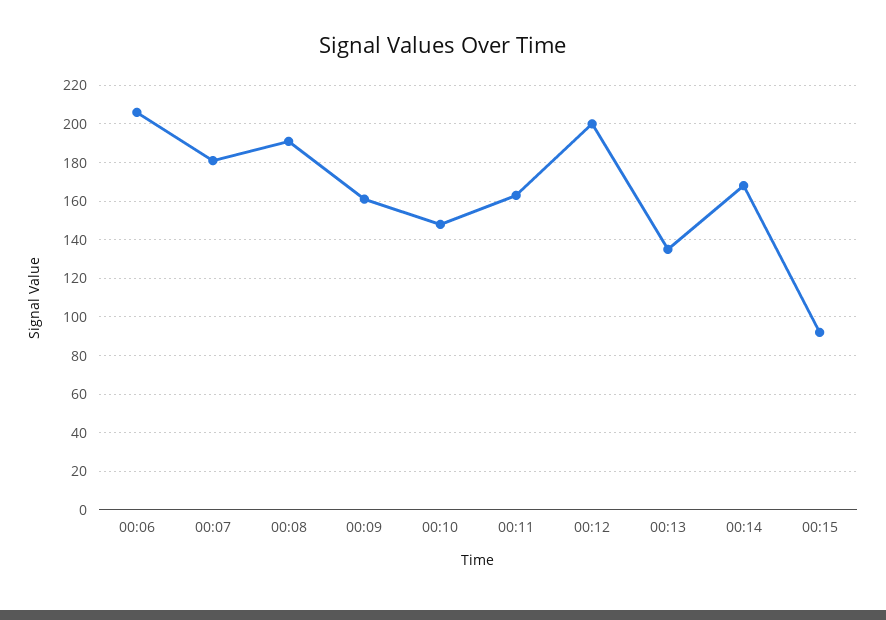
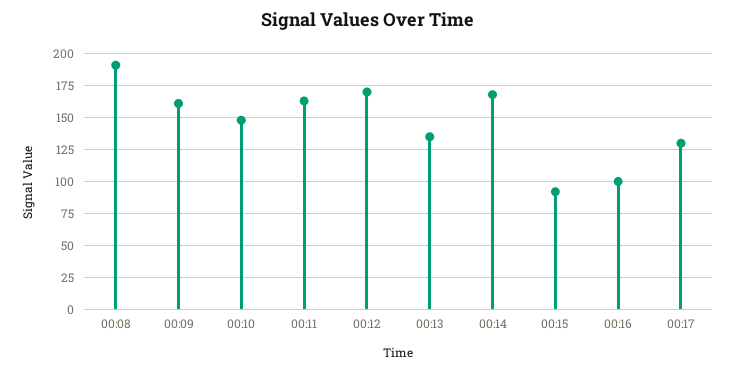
00:06: 205 -> none
00:07: 180 -> none
00:12: 200 -> 170
00:16: none -> 100
00:17: none -> 130

